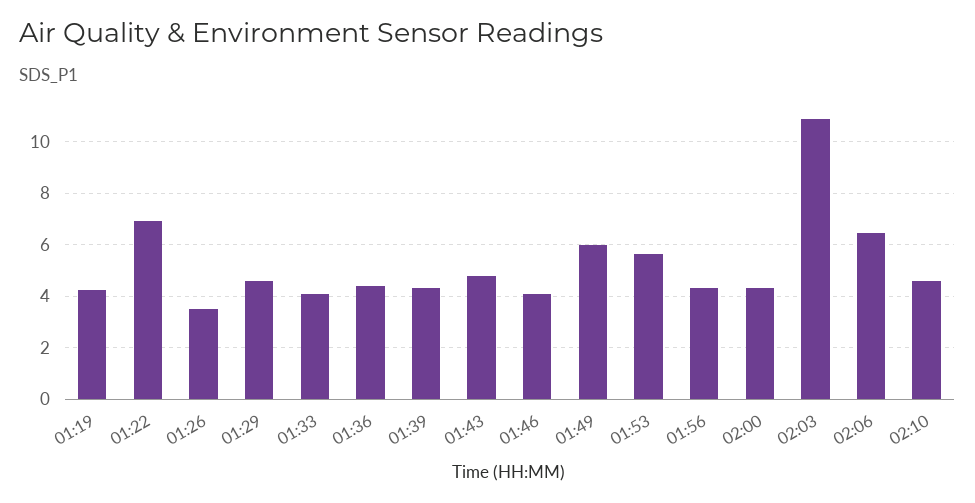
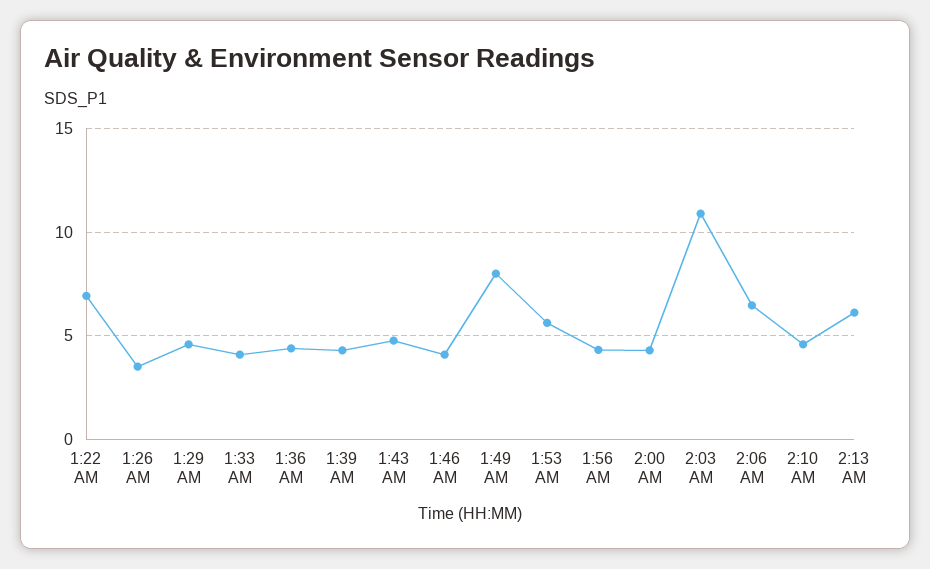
01:19: 4.25 -> none
01:49: 6 -> 8
2:13 AM: none -> 6

